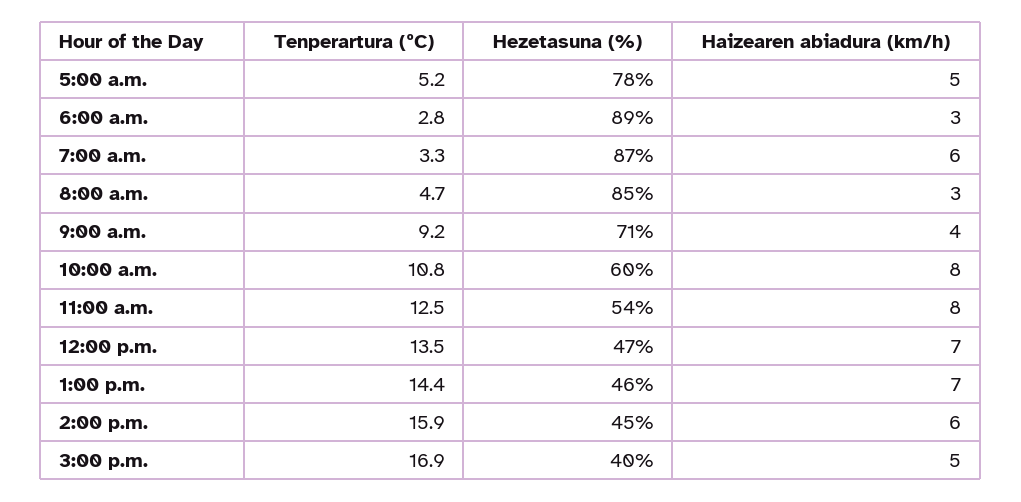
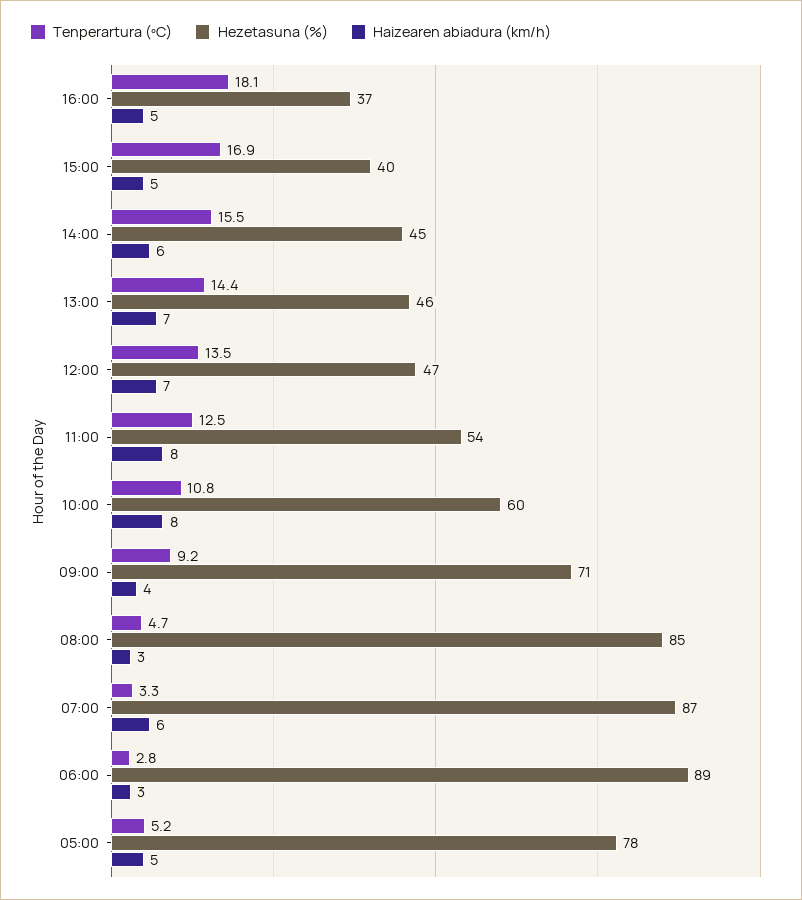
Tenperartura (ºC), 2:00 p.m.: 15.9 -> 15.5
Tenperartura (ºC), 16:00: none -> 18.1
Hezetasuna (%), 16:00: none -> 37
Haizearen abiadura (km/h), 16:00: none -> 5

